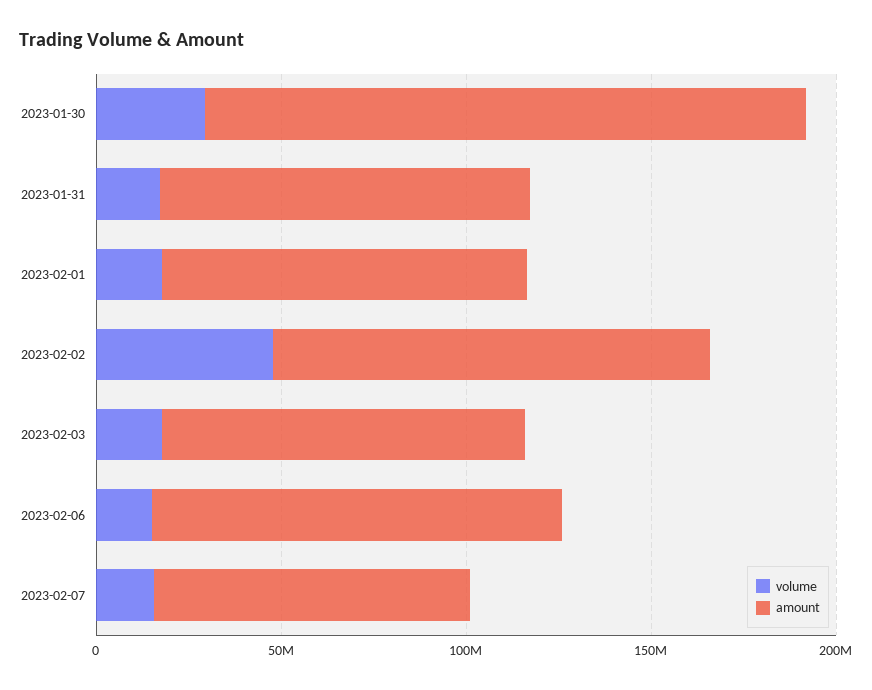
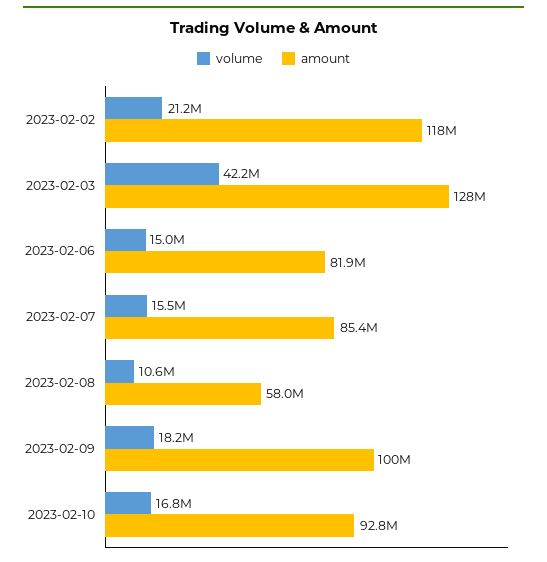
volume, 2023-01-30: 30000000 -> none
amount, 2023-01-30: 160000000 -> none
volume, 2023-01-31: 20000000 -> none
amount, 2023-01-31: 100000000 -> none
volume, 2023-02-01: 20000000 -> none
amount, 2023-02-01: 100000000 -> none
volume, 2023-02-02: 50000000 -> 21200000
volume, 2023-02-03: 20000000 -> 42200000
amount, 2023-02-03: 100000000 -> 128000000
amount, 2023-02-06: 110000000 -> 81900000
volume, 2023-02-08: none -> 10600000
amount, 2023-02-08: none -> 58000000
volume, 2023-02-09: none -> 18200000
amount, 2023-02-09: none -> 100000000
volume, 2023-02-10: none -> 16800000
amount, 2023-02-10: none -> 92800000

